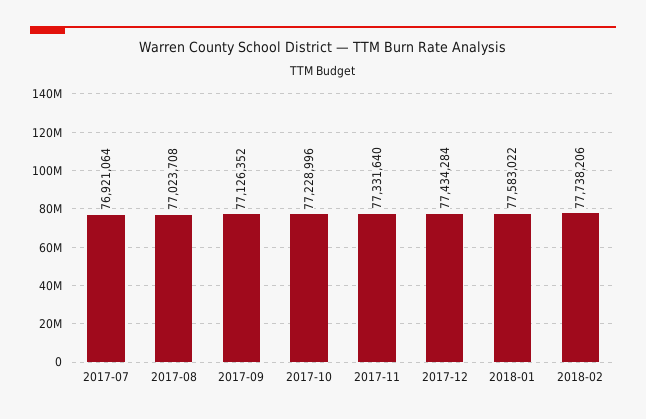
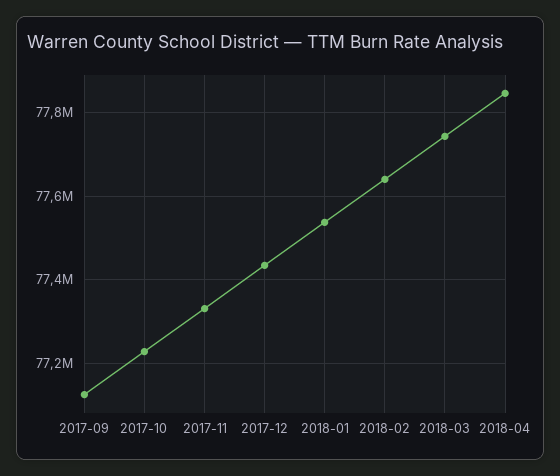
2017-07: 76921064 -> none
2017-08: 77023708 -> none
2018-01: 77583022 -> 77540000
2018-02: 77738206 -> 77640000
2018-03: none -> 77740000
2018-04: none -> 77840000

